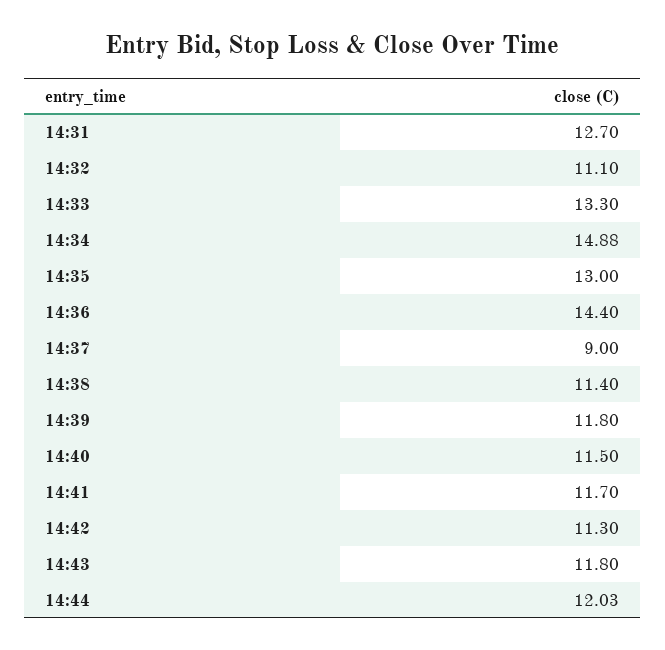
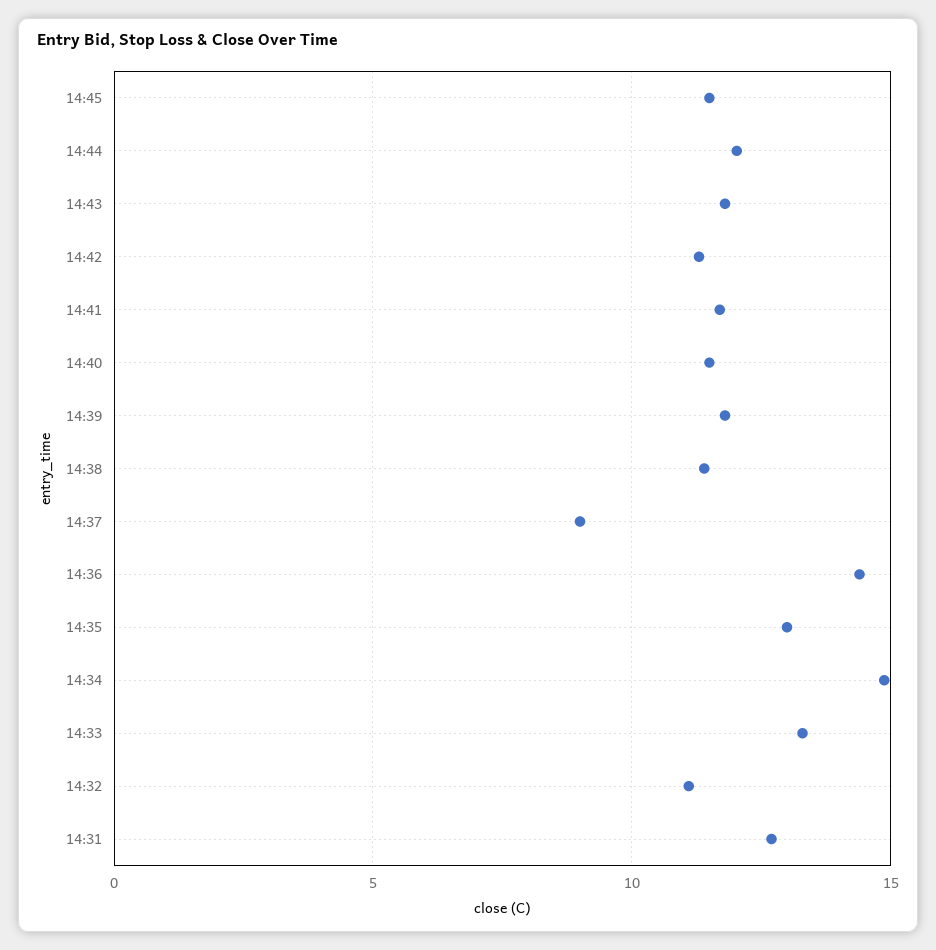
14:45: none -> 11.5

